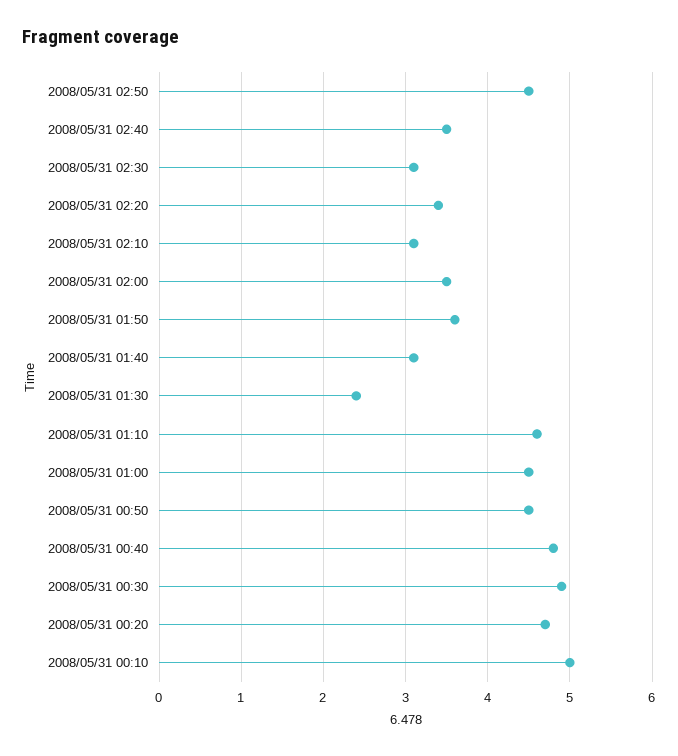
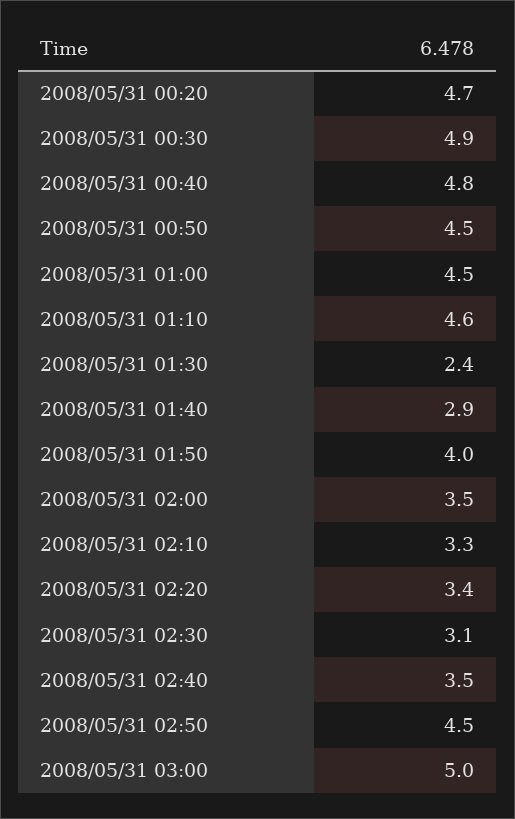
2008/05/31 02:10: 3.1 -> 3.3
2008/05/31 01:50: 3.6 -> 4
2008/05/31 01:40: 3.1 -> 2.9
2008/05/31 00:10: 5 -> none
2008/05/31 03:00: none -> 5

